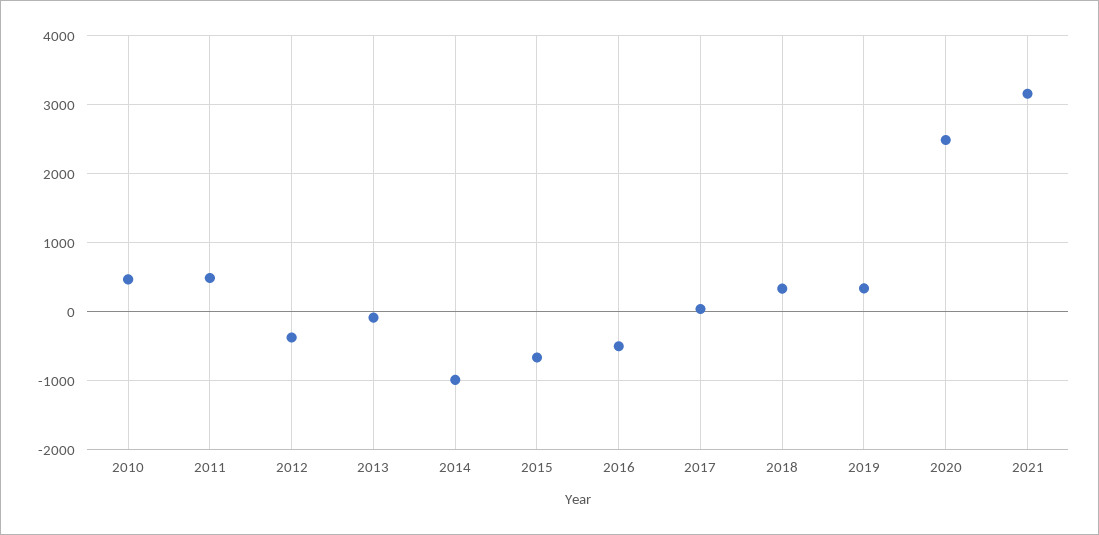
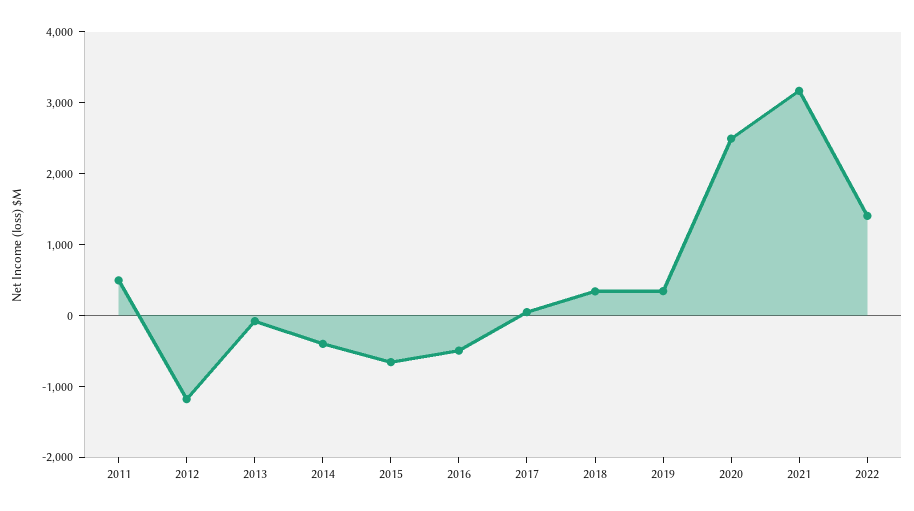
2010: 500 -> none
2012: -400 -> -1200
2014: -1000 -> -400
2022: none -> 1400

